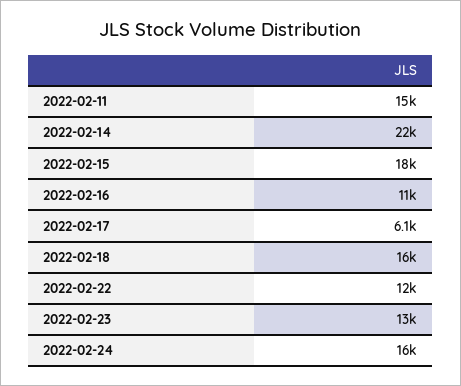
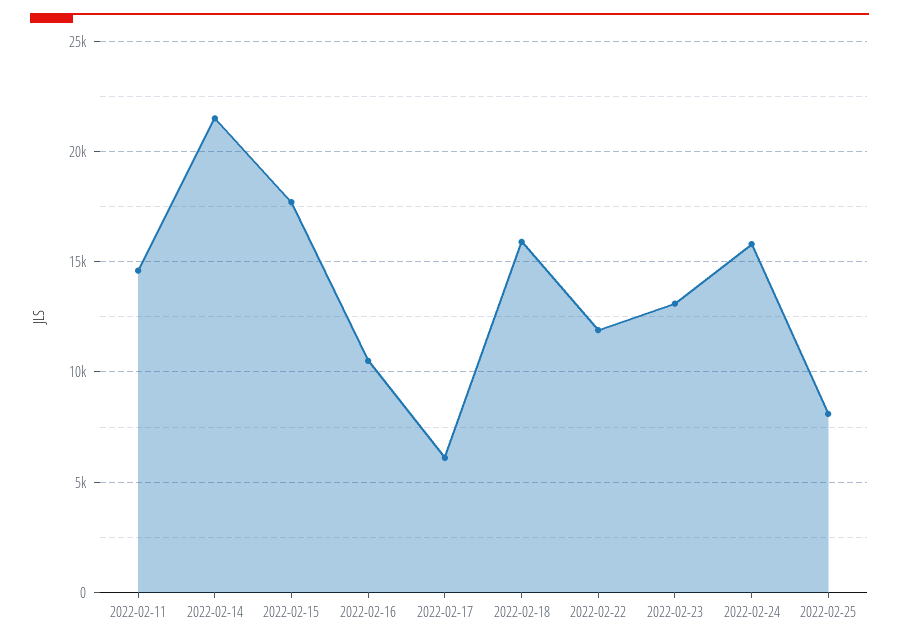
2022-02-25: none -> 8000

